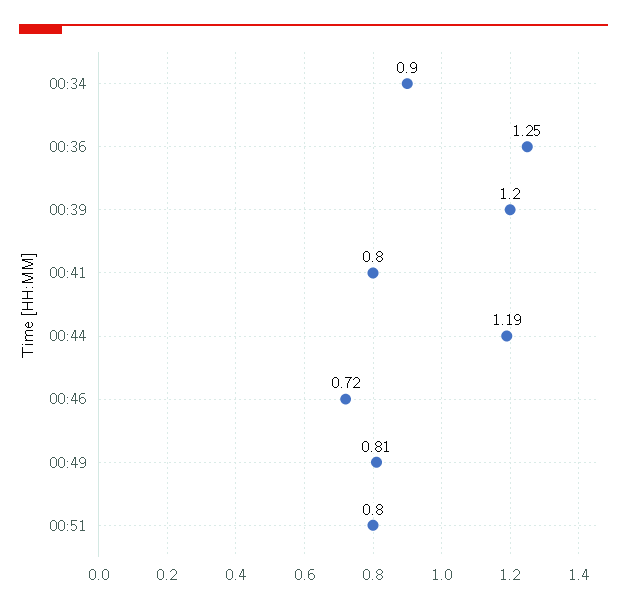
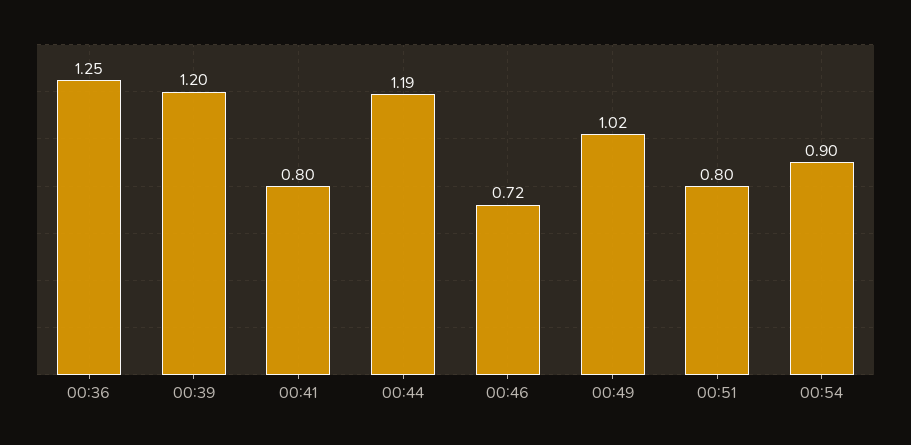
00:34: 0.9 -> none
00:49: 0.81 -> 1.02
00:54: none -> 0.9

